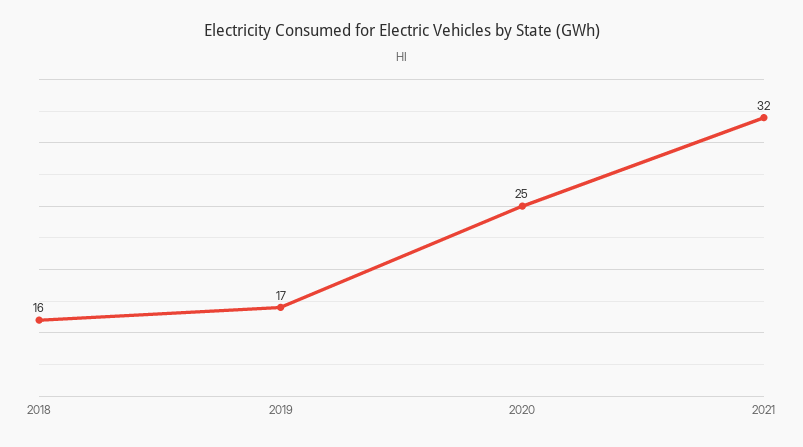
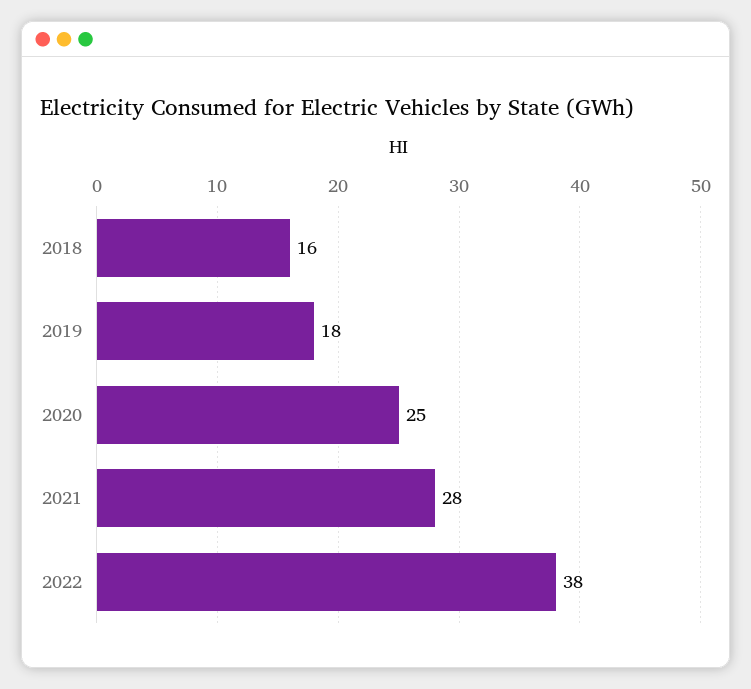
2019: 17 -> 18
2021: 32 -> 28
2022: none -> 38

